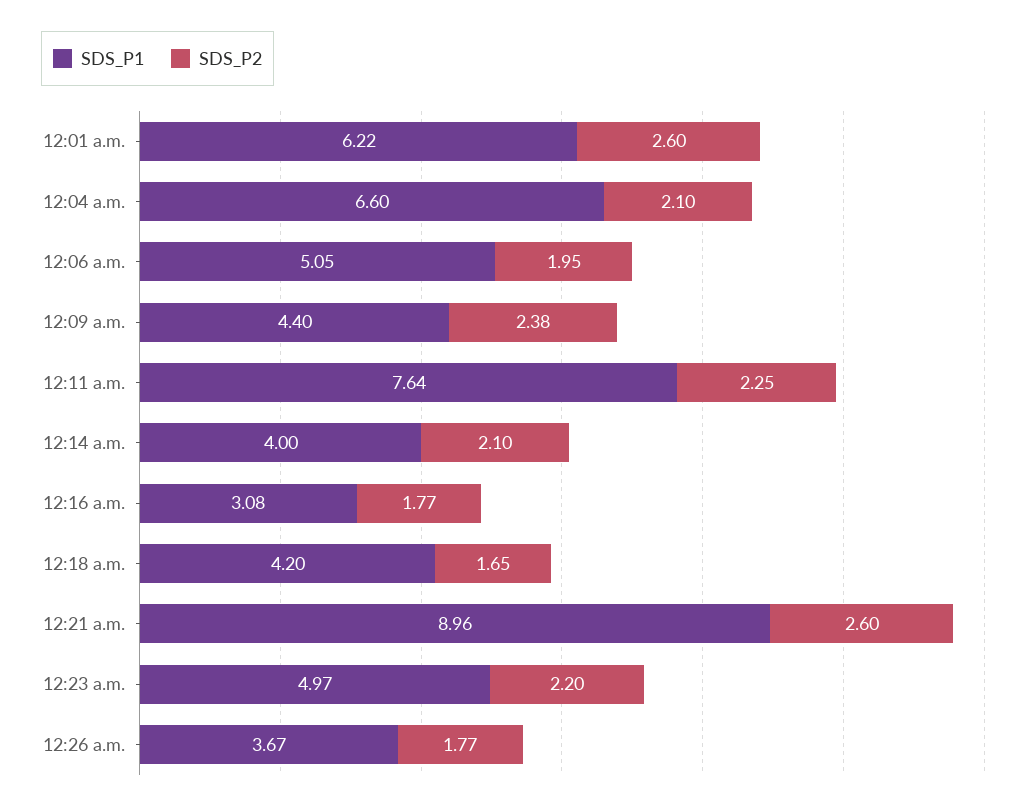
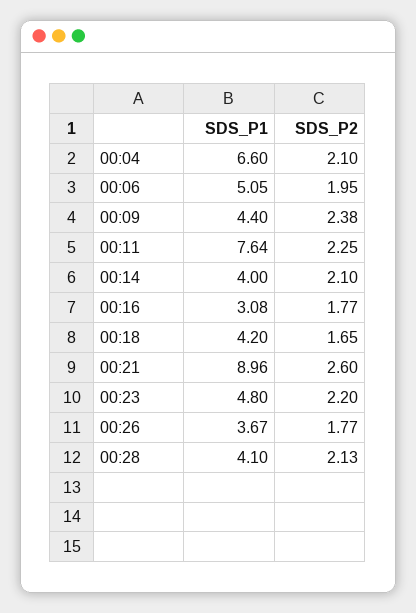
SDS_P1, 12:01 a.m.: 6.22 -> none
SDS_P2, 12:01 a.m.: 2.6 -> none
SDS_P1, 12:23 a.m.: 4.97 -> 4.8
SDS_P1, 00:28: none -> 4.1
SDS_P2, 00:28: none -> 2.13

